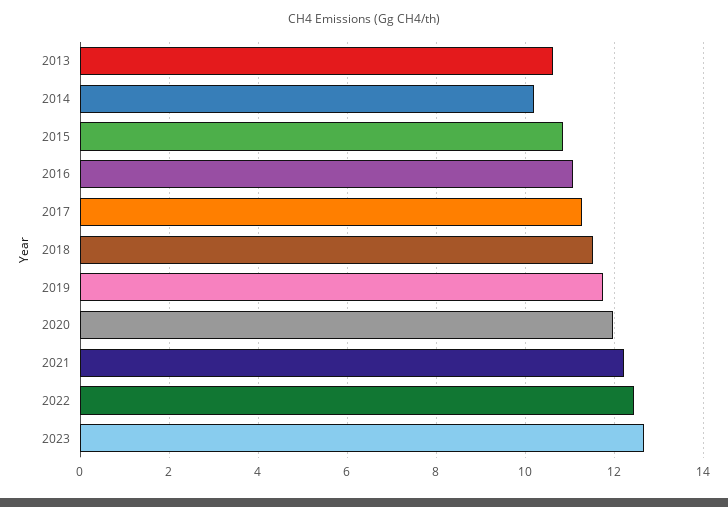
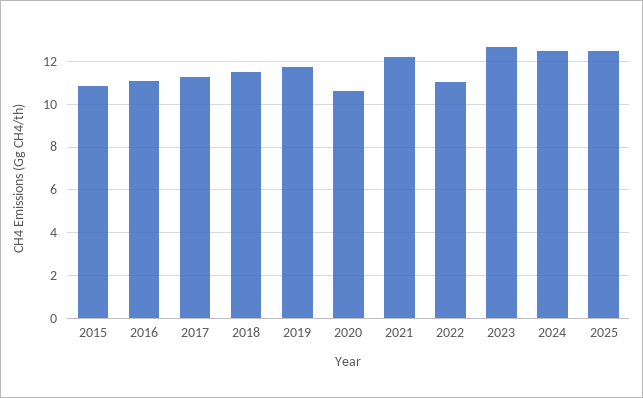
2013: 10.6 -> none
2014: 10.2 -> none
2020: 12 -> 10.5
2022: 12.4 -> 11
2024: none -> 12.5
2025: none -> 12.5

